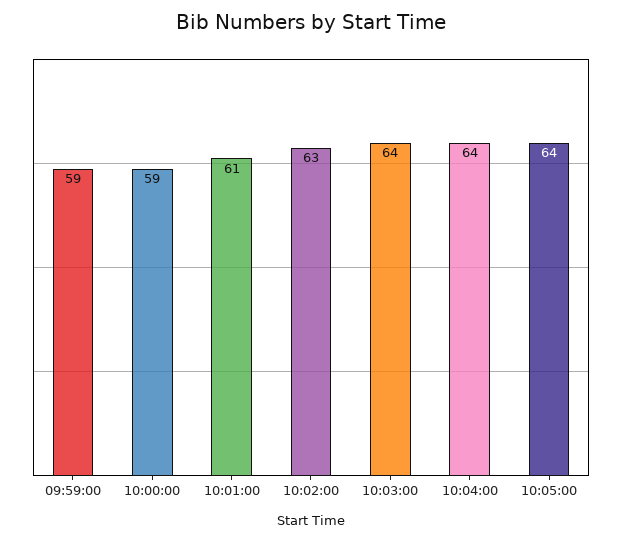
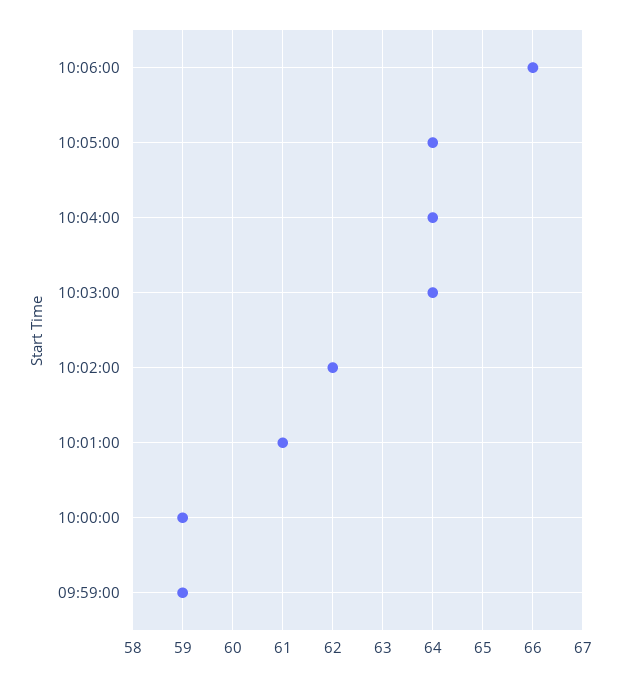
10:02:00: 63 -> 62
10:06:00: none -> 66

